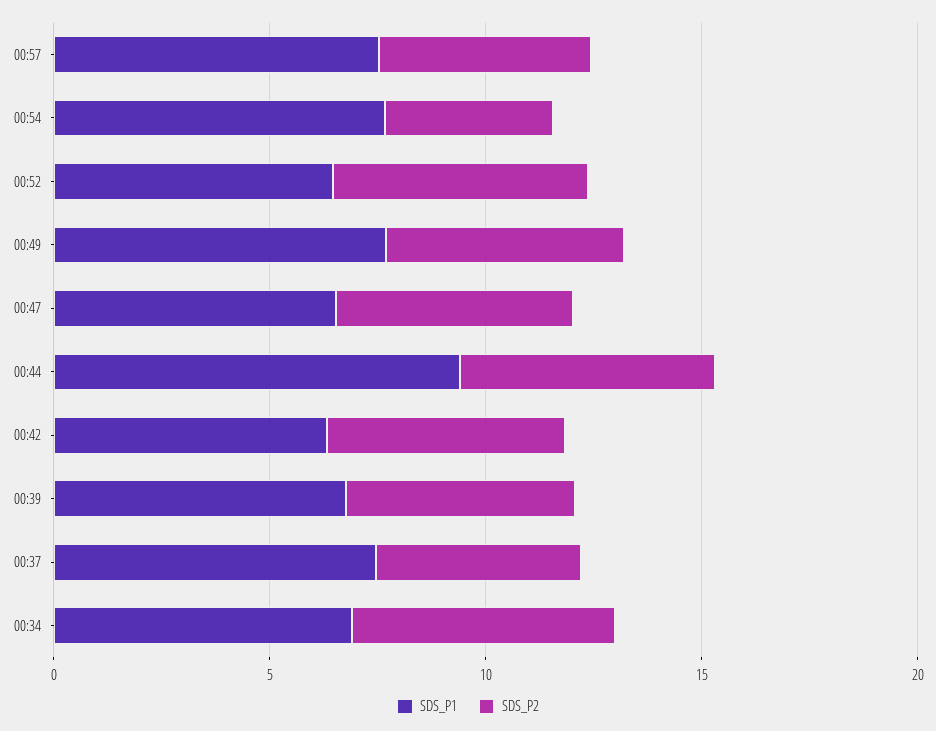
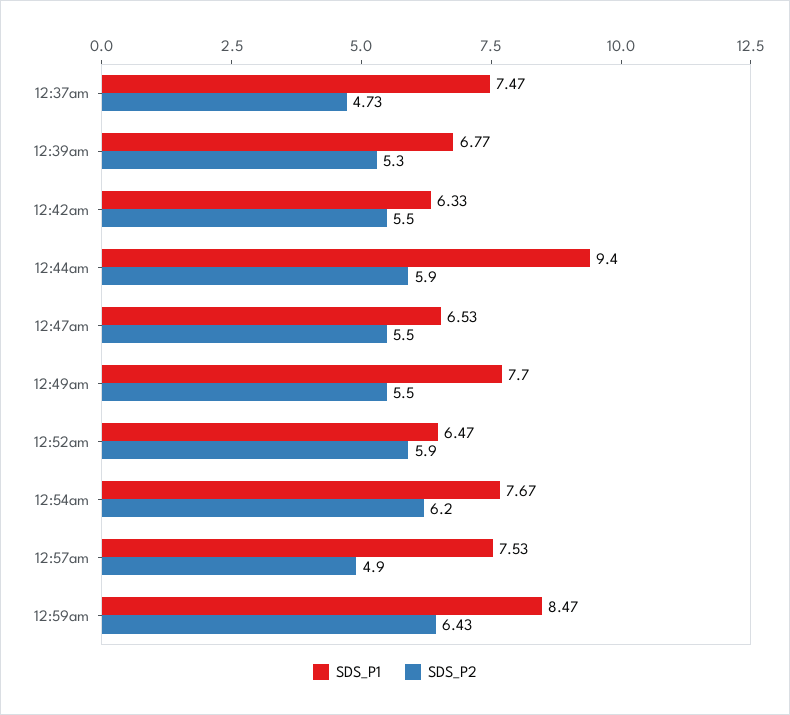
SDS_P2, 00:54: 4 -> 6.2
SDS_P1, 00:34: 7 -> none
SDS_P2, 00:34: 6 -> none
SDS_P1, 12:59am: none -> 8.47
SDS_P2, 12:59am: none -> 6.43

